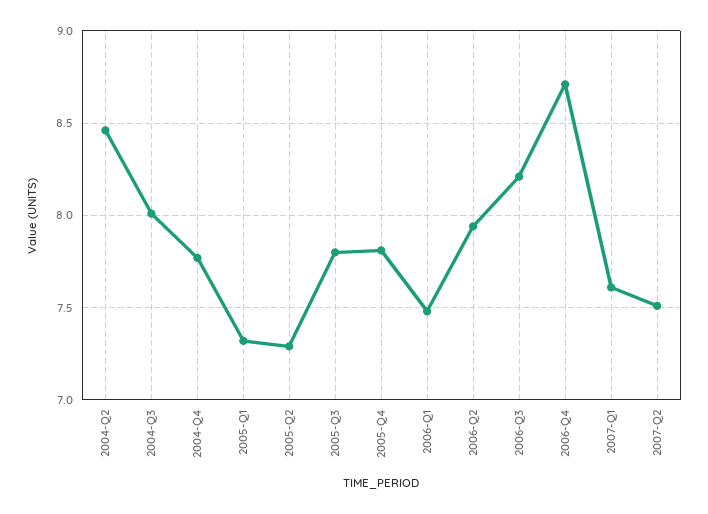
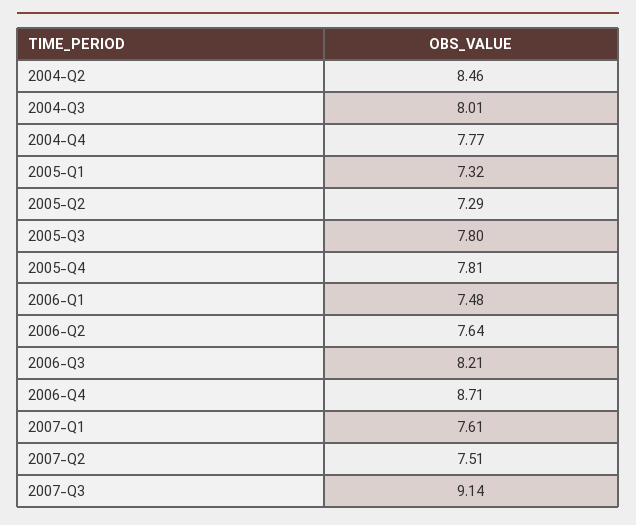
2006-Q2: 7.95 -> 7.64
2007-Q3: none -> 9.14

